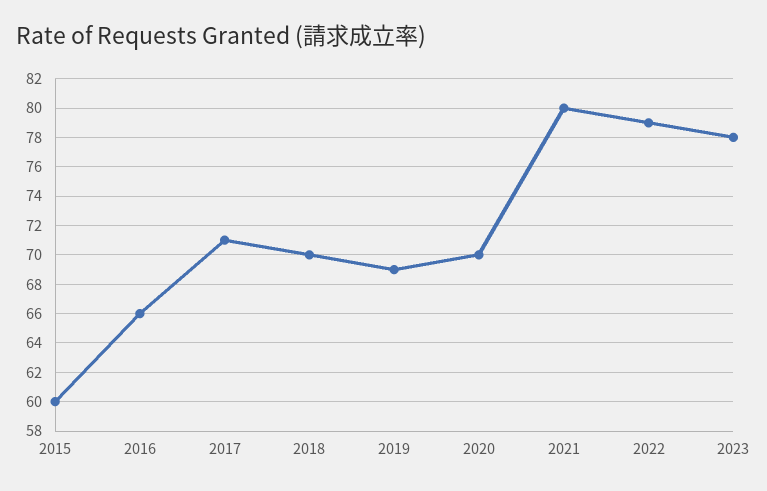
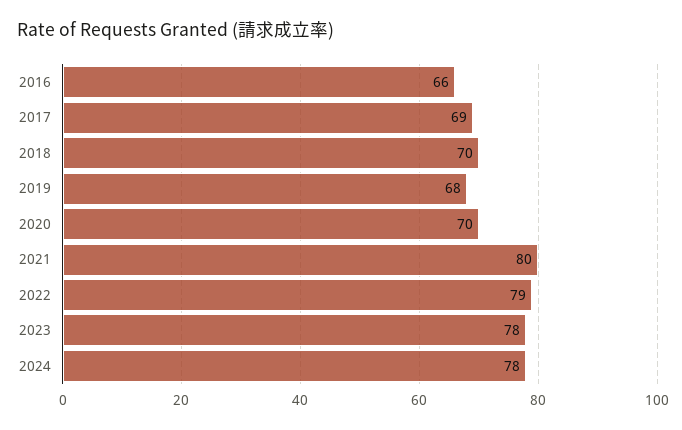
2015: 60 -> none
2017: 71 -> 69
2019: 69 -> 68
2024: none -> 78

